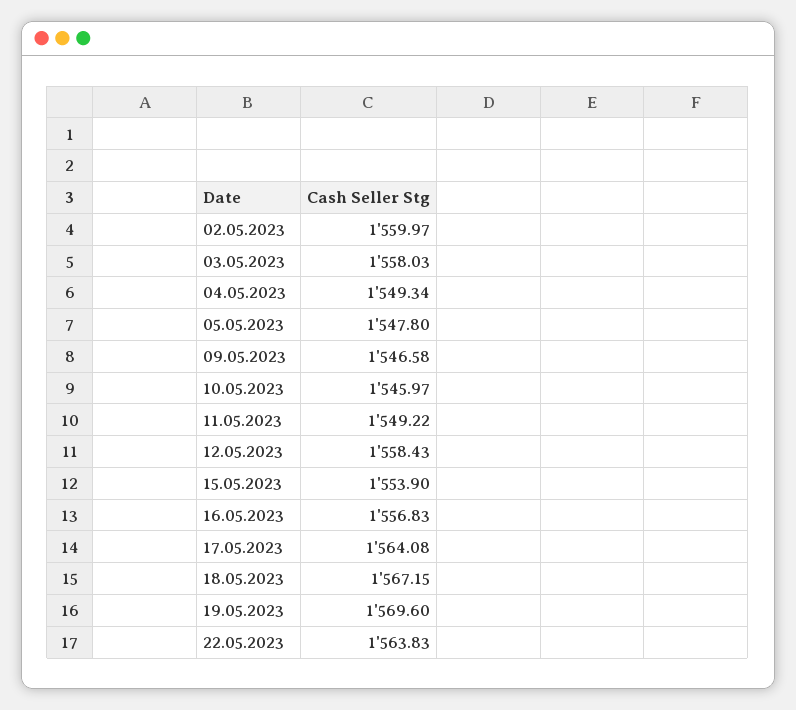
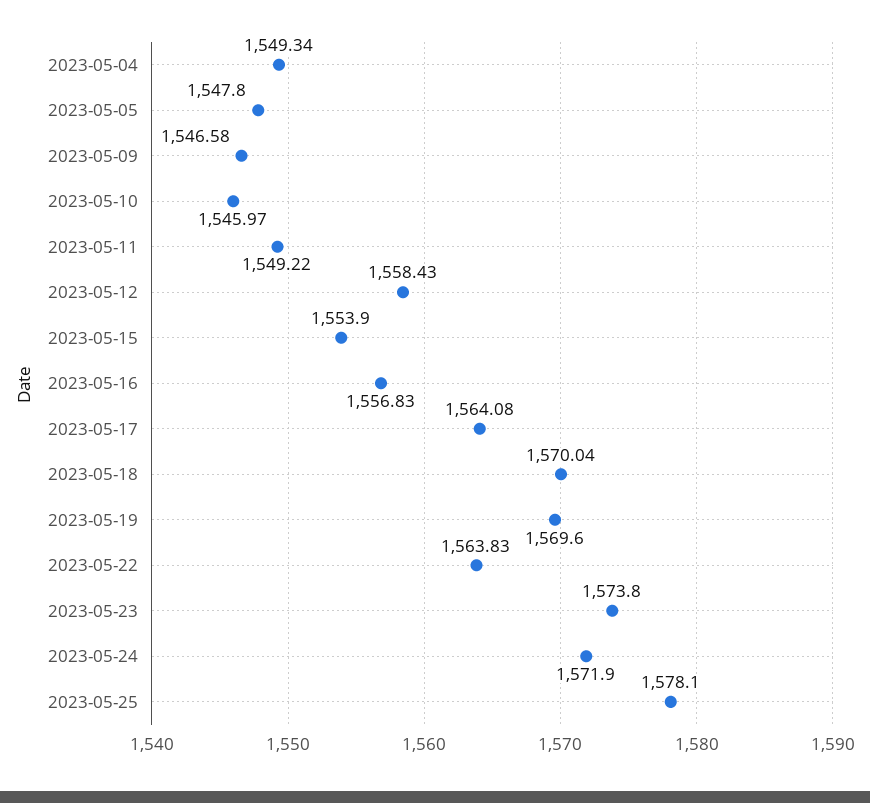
02.05.2023: 1559.97 -> none
03.05.2023: 1558.03 -> none
18.05.2023: 1567.15 -> 1570.04
2023-05-23: none -> 1573.8
2023-05-24: none -> 1571.9
2023-05-25: none -> 1578.1

